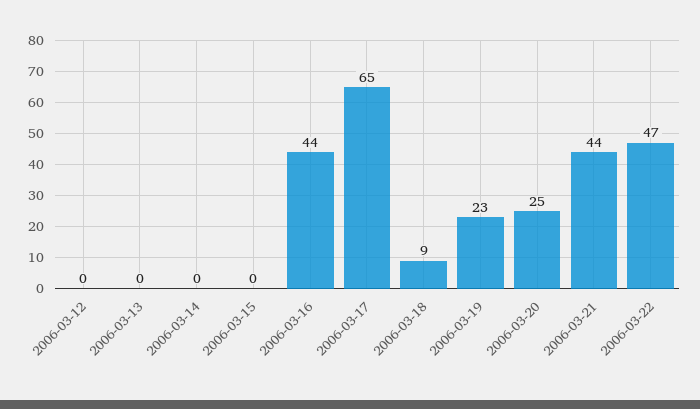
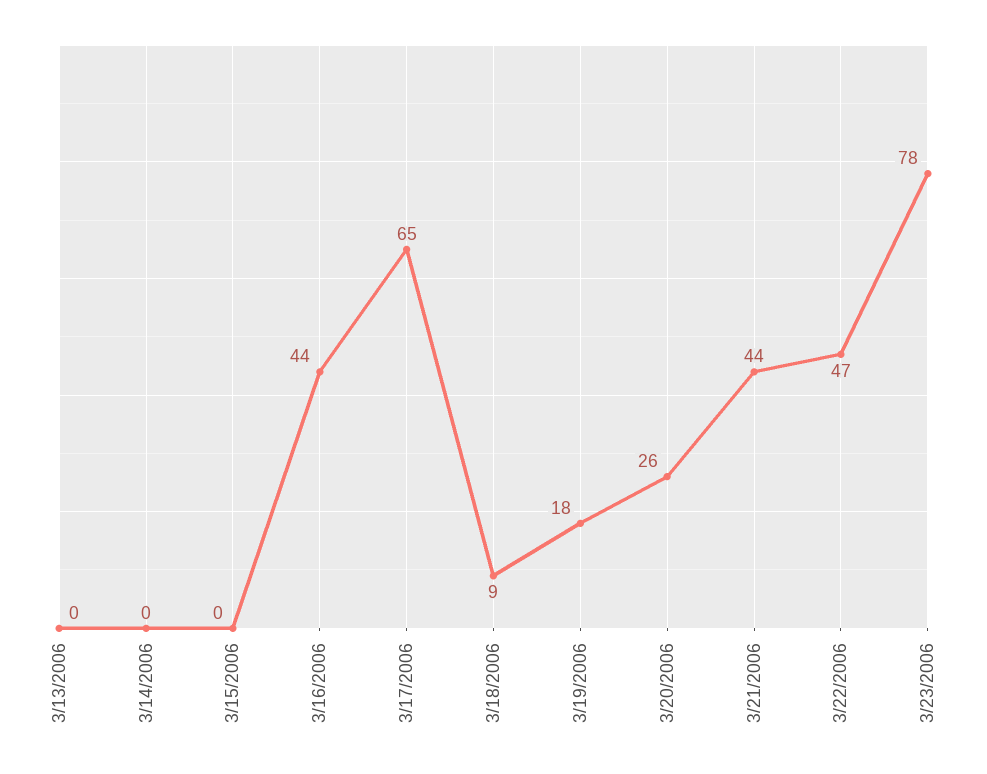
2006-03-12: 0 -> none
2006-03-19: 23 -> 18
2006-03-20: 25 -> 26
3/23/2006: none -> 78

